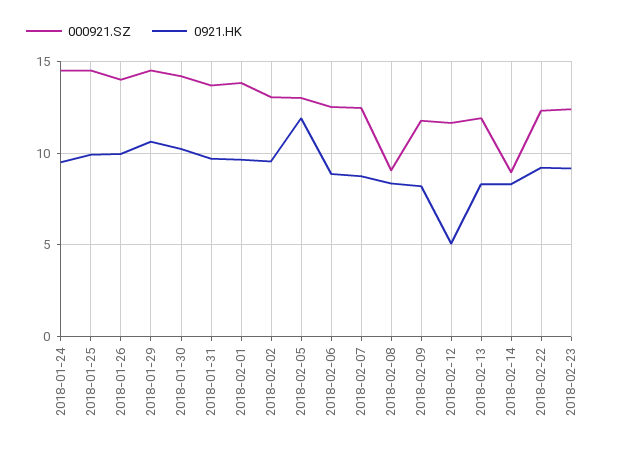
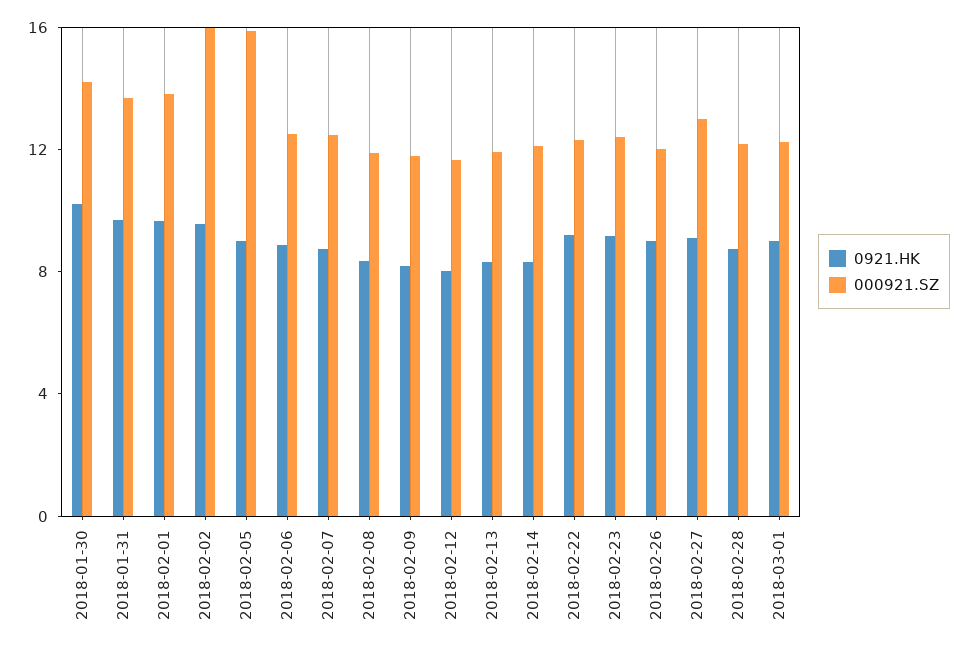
000921.SZ, 2018-01-24: 14.5 -> none
0921.HK, 2018-01-24: 9.5 -> none
000921.SZ, 2018-01-25: 14.5 -> none
0921.HK, 2018-01-25: 10 -> none
000921.SZ, 2018-01-26: 14 -> none
0921.HK, 2018-01-26: 10 -> none
000921.SZ, 2018-01-29: 14.5 -> none
0921.HK, 2018-01-29: 10.5 -> none
000921.SZ, 2018-02-02: 13 -> 16
000921.SZ, 2018-02-05: 13 -> 16
0921.HK, 2018-02-05: 12 -> 9
000921.SZ, 2018-02-08: 9 -> 12
0921.HK, 2018-02-12: 5 -> 8
000921.SZ, 2018-02-14: 9 -> 12
0921.HK, 2018-02-26: none -> 9
000921.SZ, 2018-02-26: none -> 12
0921.HK, 2018-02-27: none -> 9
000921.SZ, 2018-02-27: none -> 13
0921.HK, 2018-02-28: none -> 9
000921.SZ, 2018-02-28: none -> 12
0921.HK, 2018-03-01: none -> 9
000921.SZ, 2018-03-01: none -> 12

